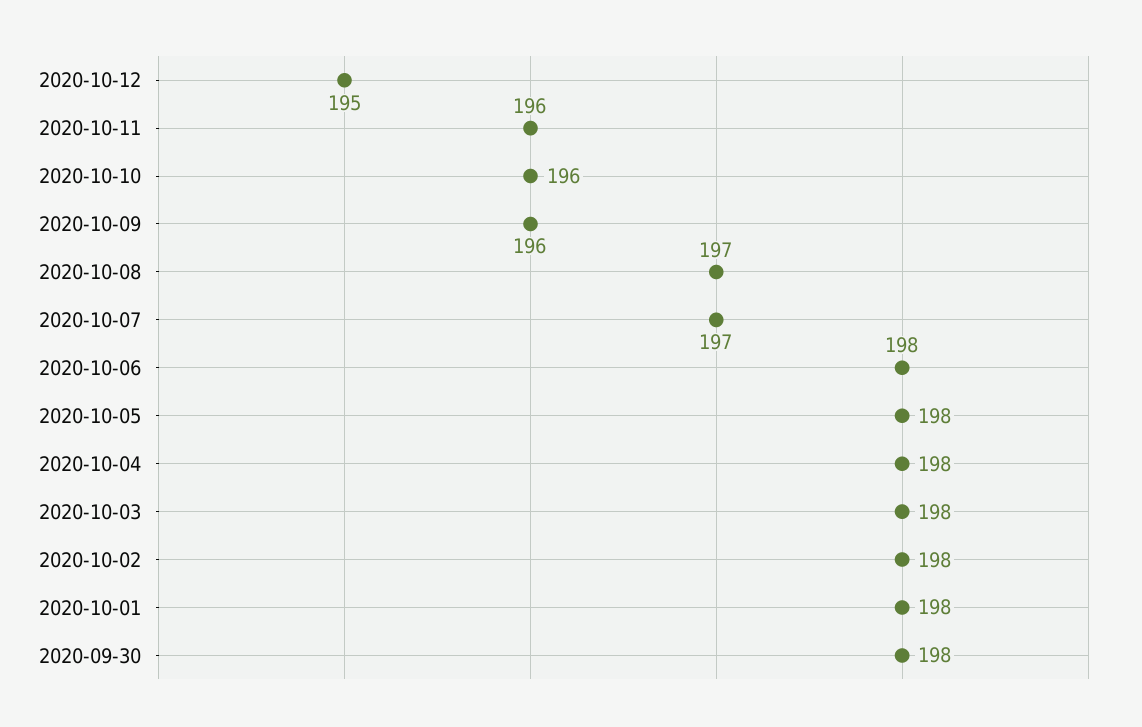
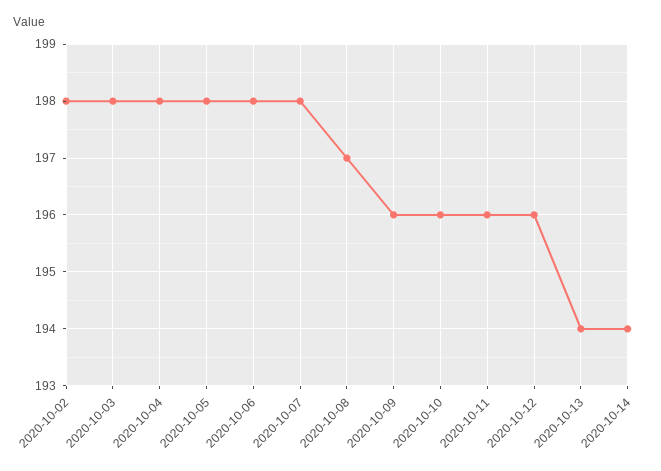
2020-10-12: 195 -> 196
2020-10-07: 197 -> 198
2020-10-01: 198 -> none
2020-09-30: 198 -> none
2020-10-13: none -> 194
2020-10-14: none -> 194

